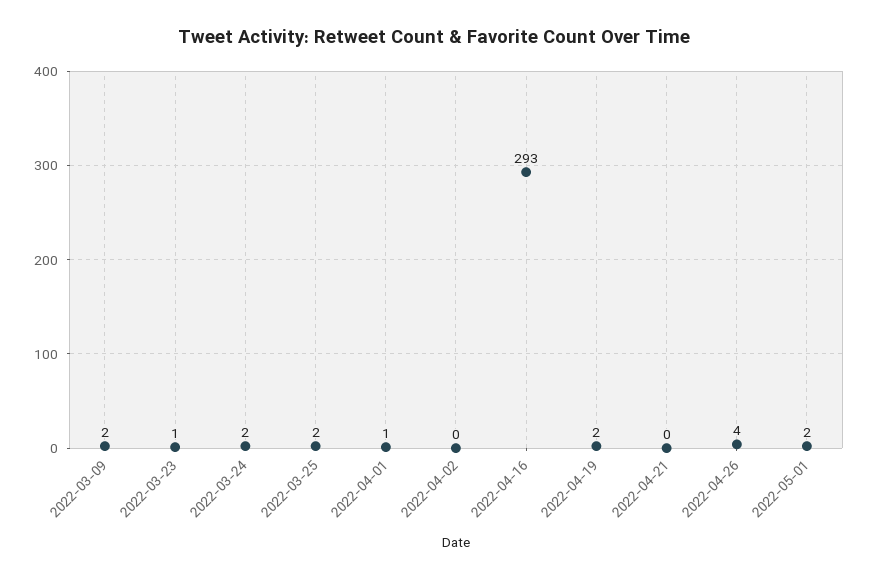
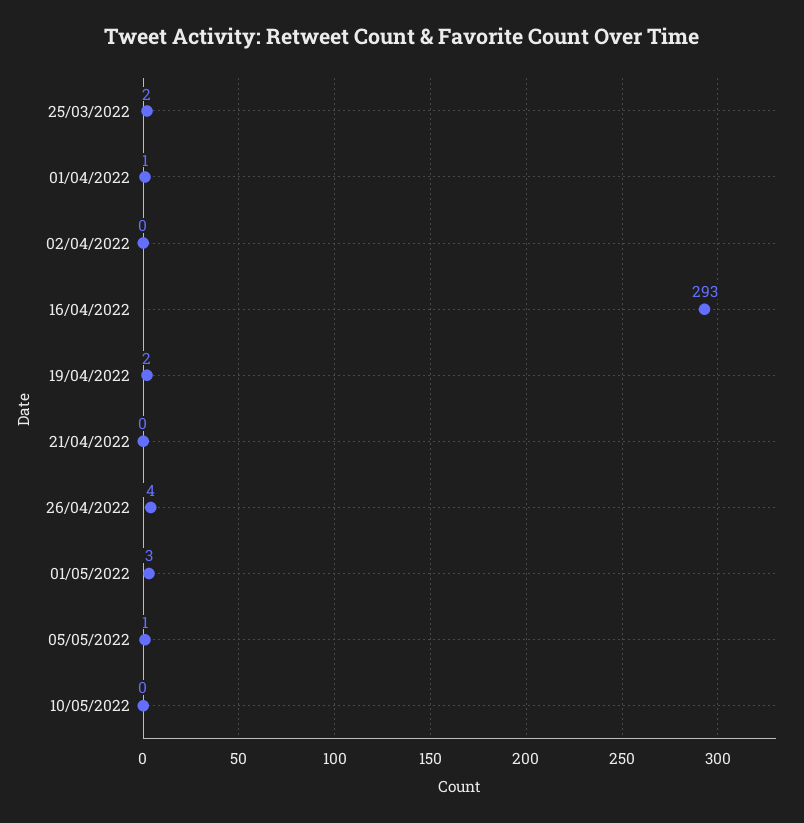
2022-03-09: 2 -> none
2022-03-23: 1 -> none
2022-03-24: 2 -> none
2022-05-01: 2 -> 3
05/05/2022: none -> 1
10/05/2022: none -> 0

